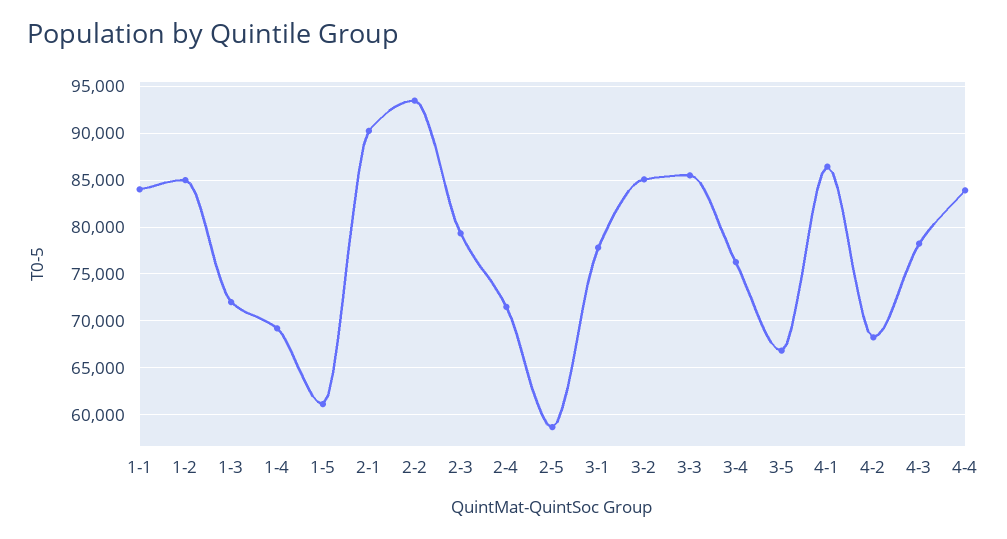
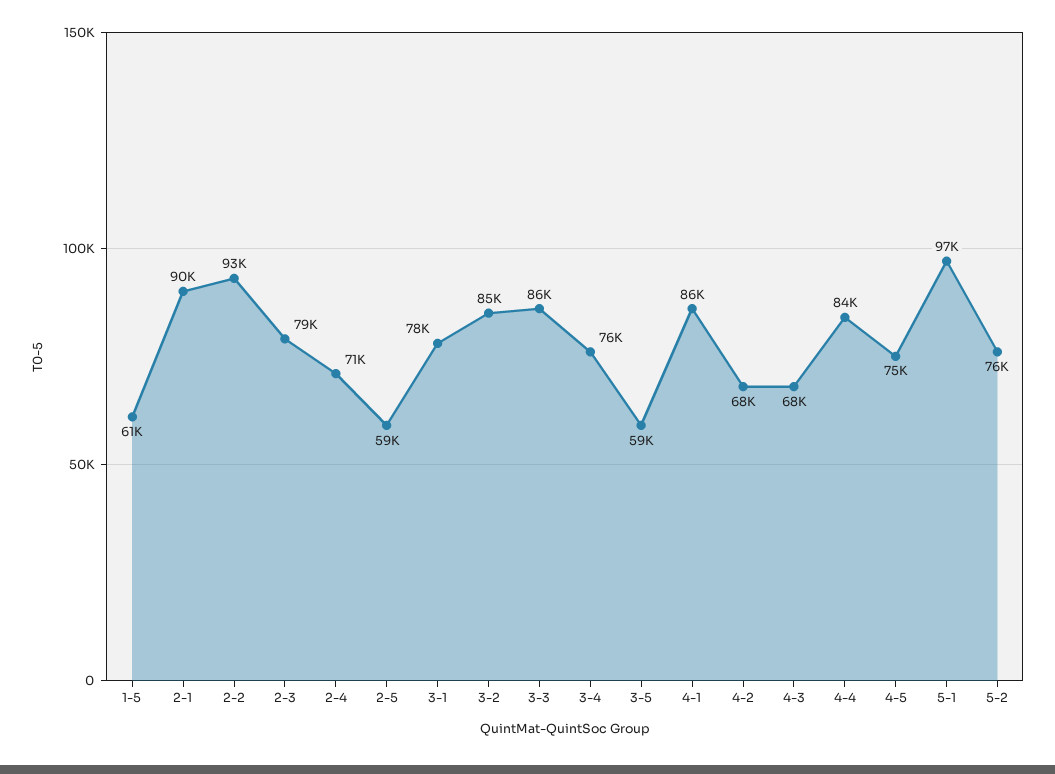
1-1: 84000 -> none
1-2: 85000 -> none
1-3: 72000 -> none
1-4: 69000 -> none
3-5: 67000 -> 59000
4-3: 78000 -> 68000
4-5: none -> 75000
5-1: none -> 97000
5-2: none -> 76000

